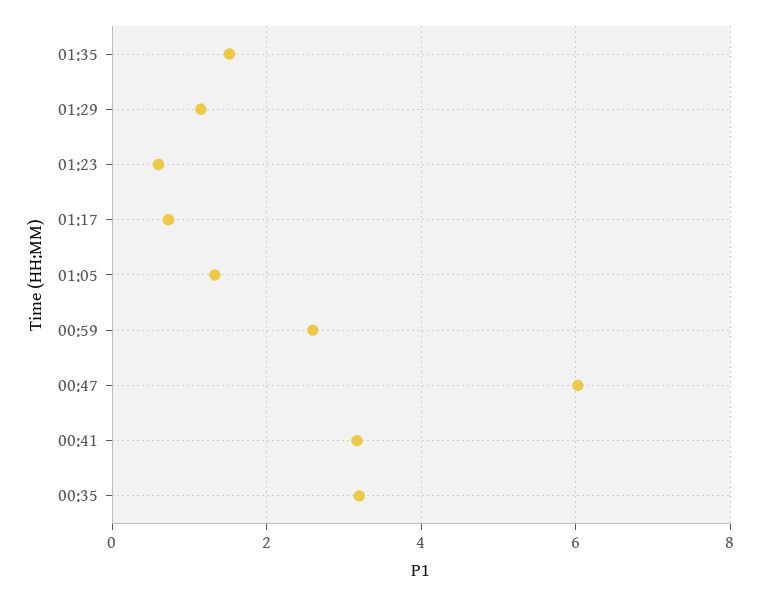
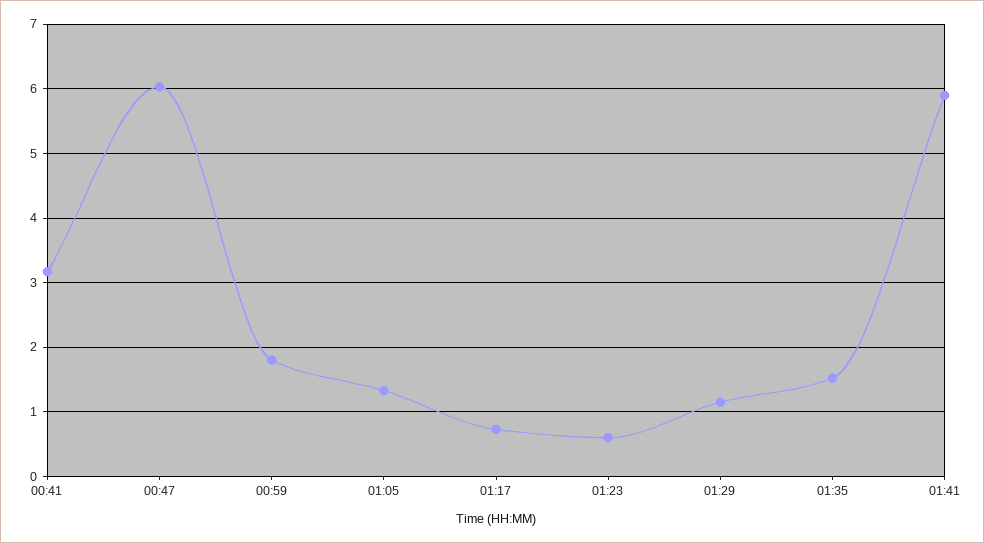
00:59: 2.6 -> 1.8
00:35: 3.2 -> none
01:41: none -> 5.9

